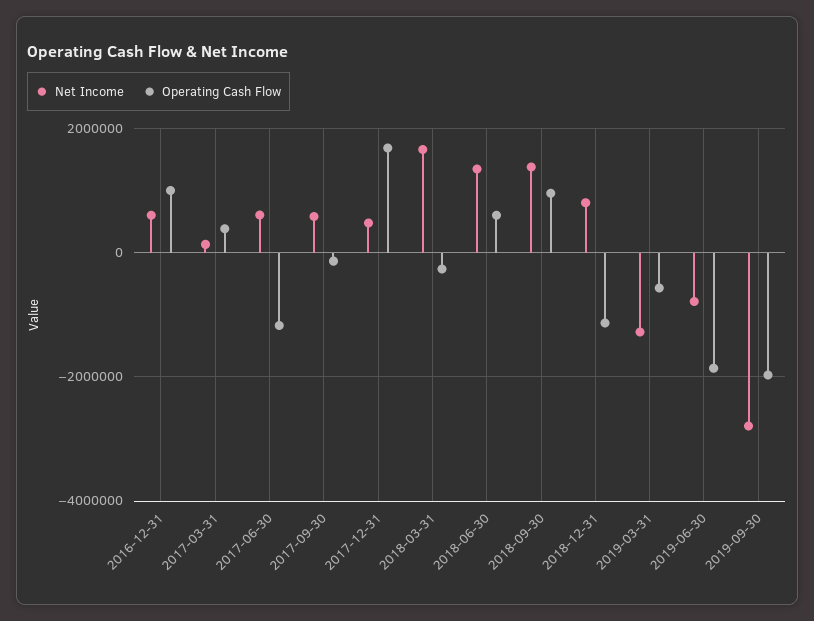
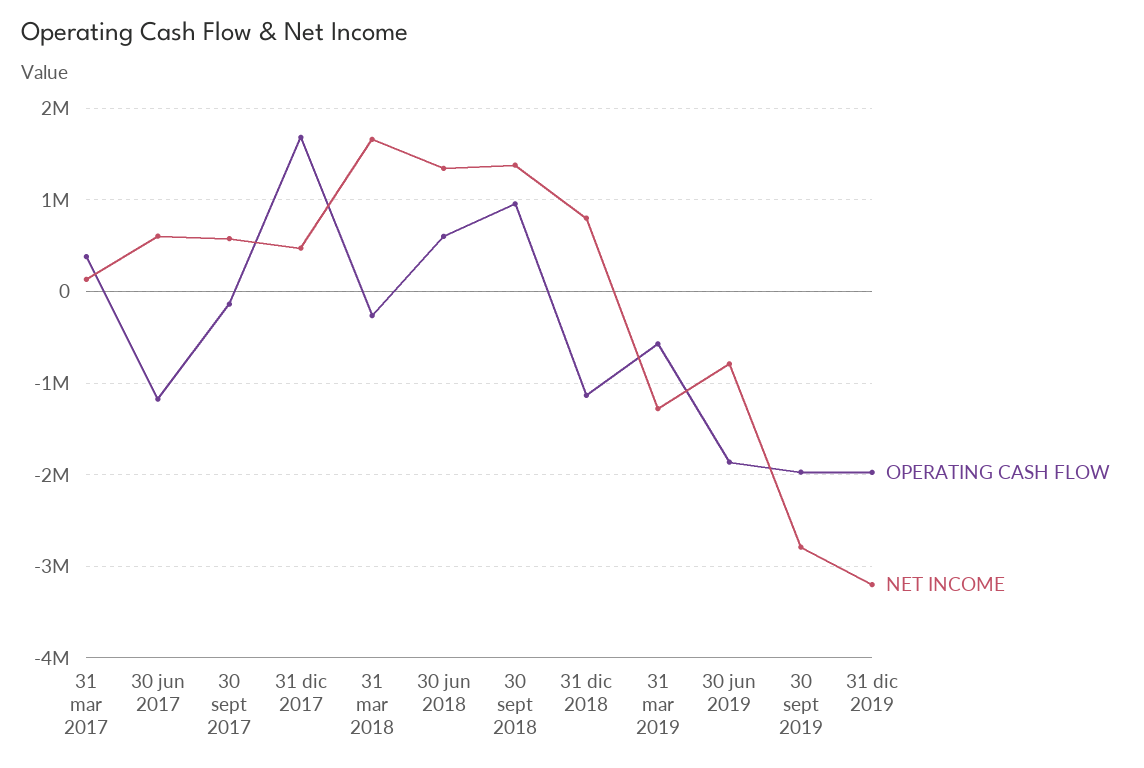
Net Income, 2016-12-31: 600000 -> none
Operating Cash Flow, 2016-12-31: 1000000 -> none
Operating Cash Flow, 31 dic 2019: none -> -2000000
Net Income, 31 dic 2019: none -> -3200000

